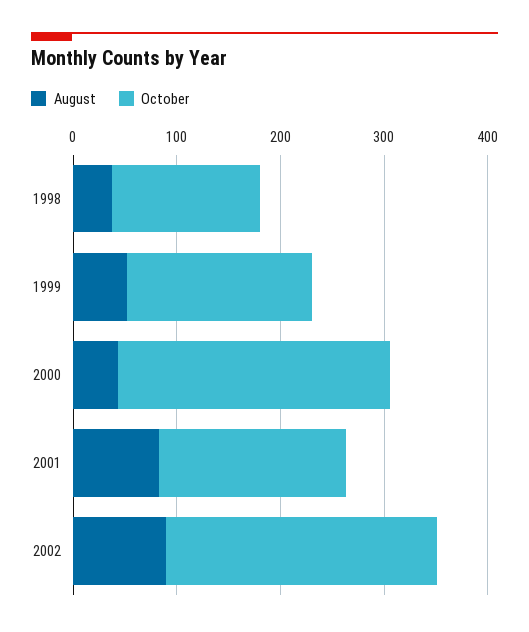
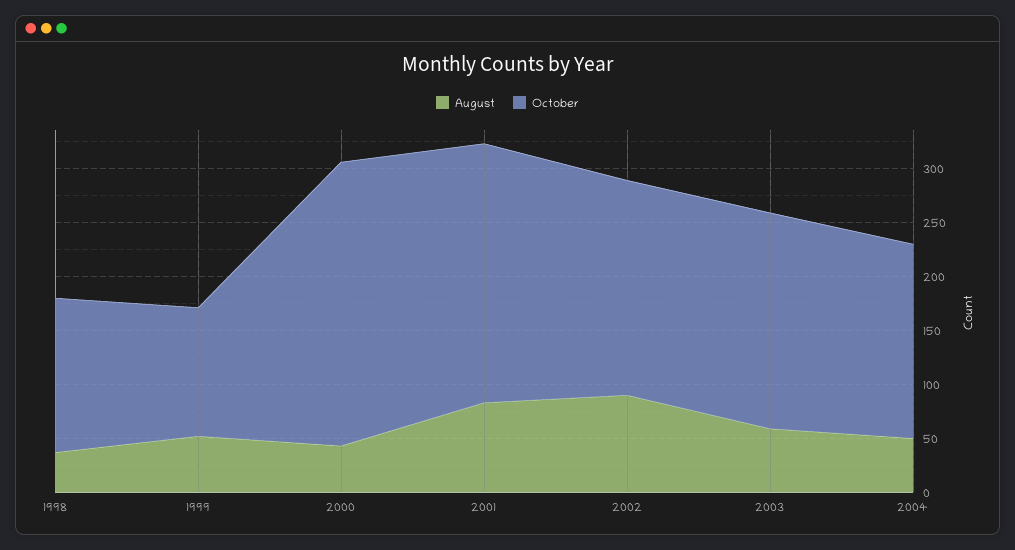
October, 1999: 180 -> 120
October, 2001: 180 -> 240
October, 2002: 260 -> 200
August, 2003: none -> 60
October, 2003: none -> 200
August, 2004: none -> 50
October, 2004: none -> 180

